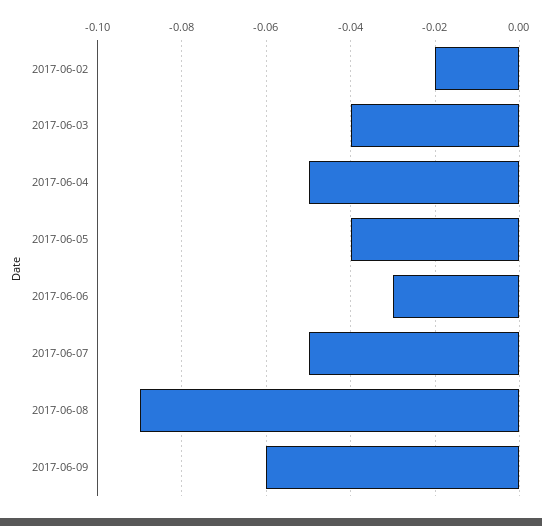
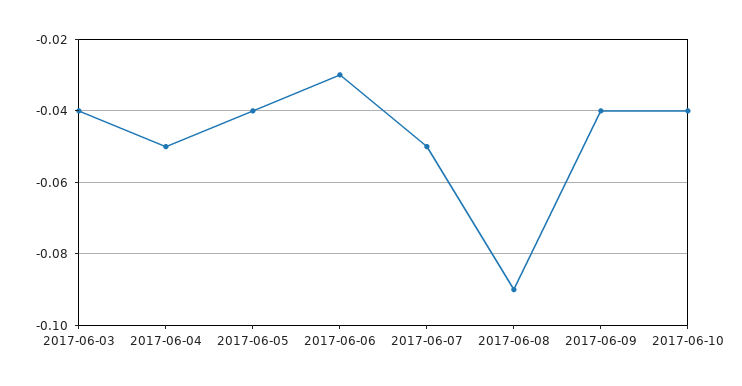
2017-06-02: -0.02 -> none
2017-06-09: -0.06 -> -0.04
2017-06-10: none -> -0.04

